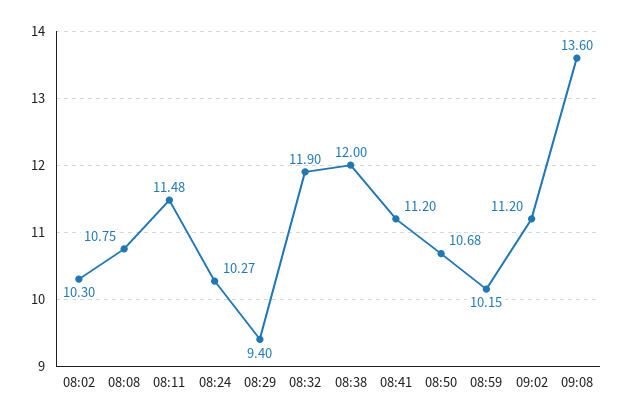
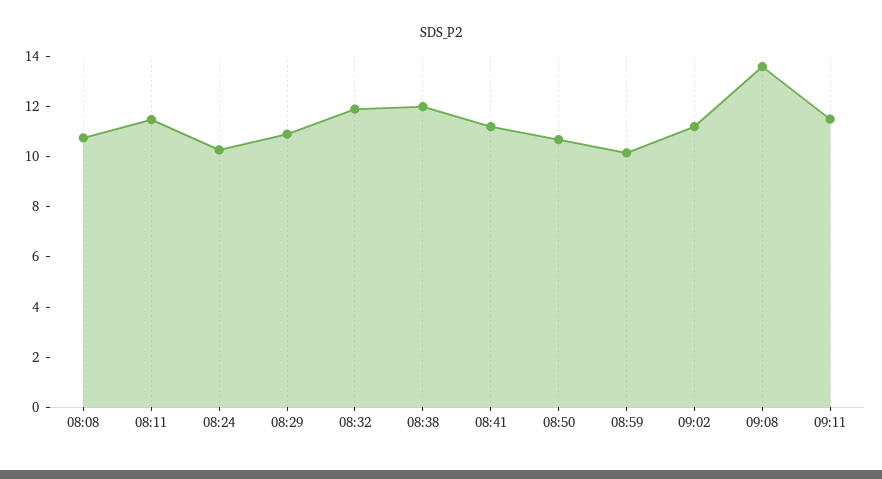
08:02: 10.3 -> none
08:29: 9.4 -> 11
09:11: none -> 11.5

